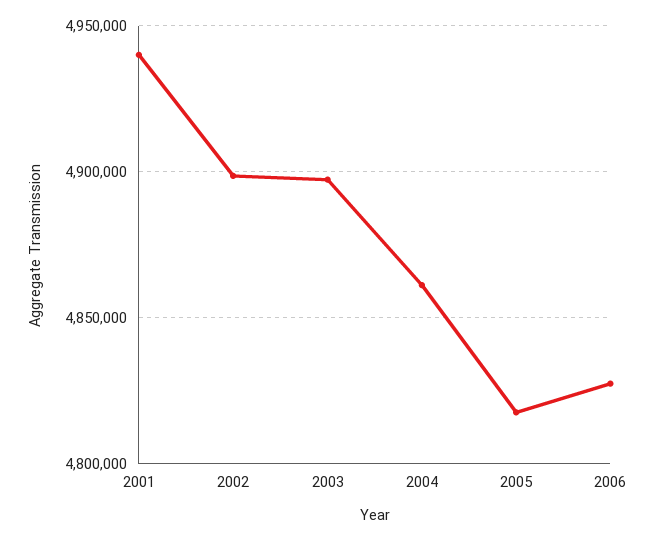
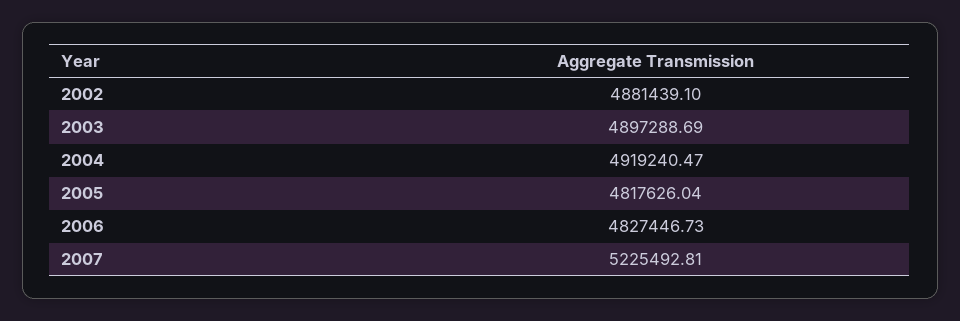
2001: 4940000 -> none
2002: 4900000 -> 4881439.1
2004: 4860000 -> 4919240.47
2007: none -> 5225492.81

